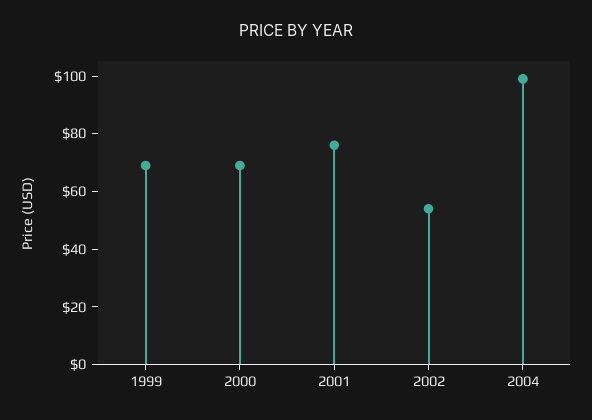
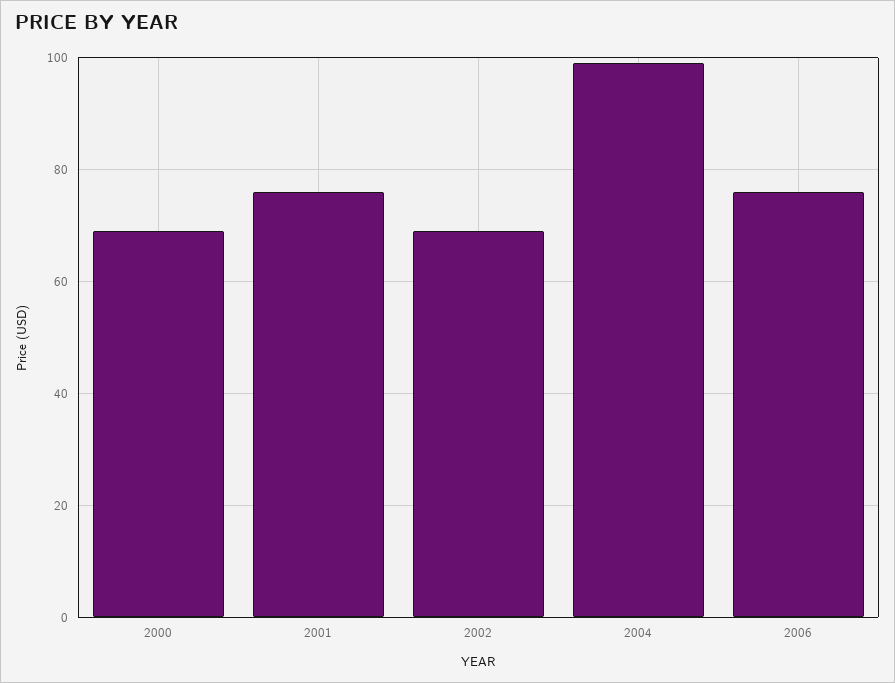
1999: 70 -> none
2002: 55 -> 70
2006: none -> 75

